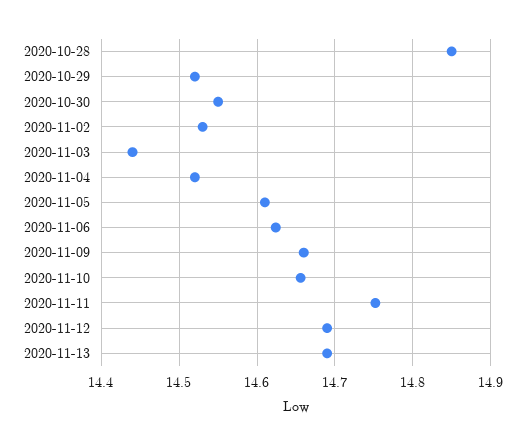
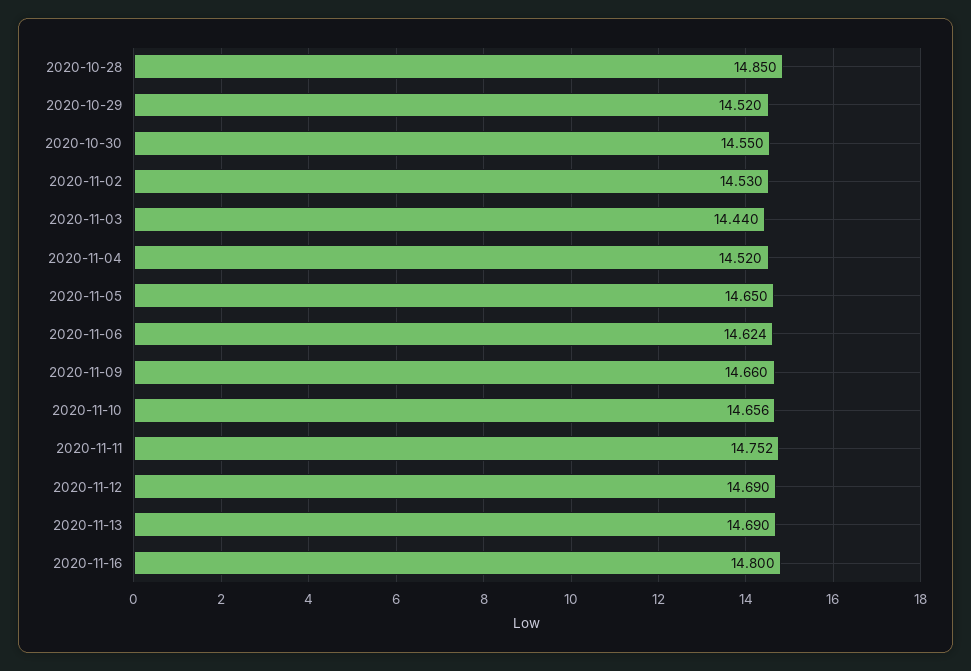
2020-11-05: 14.61 -> 14.65
2020-11-16: none -> 14.8

